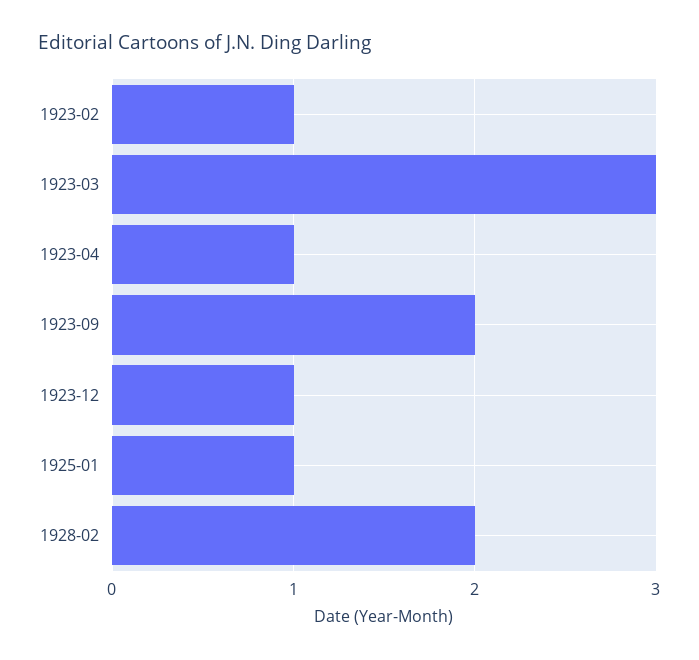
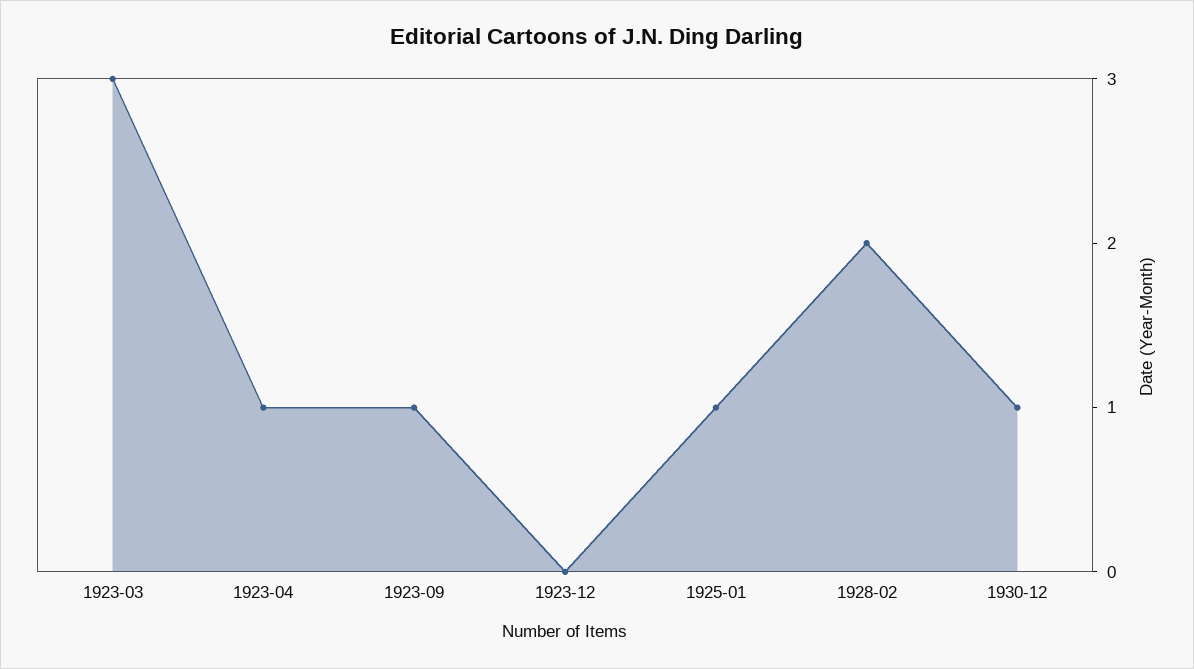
1923-02: 1 -> none
1923-09: 2 -> 1
1923-12: 1 -> 0
1930-12: none -> 1

